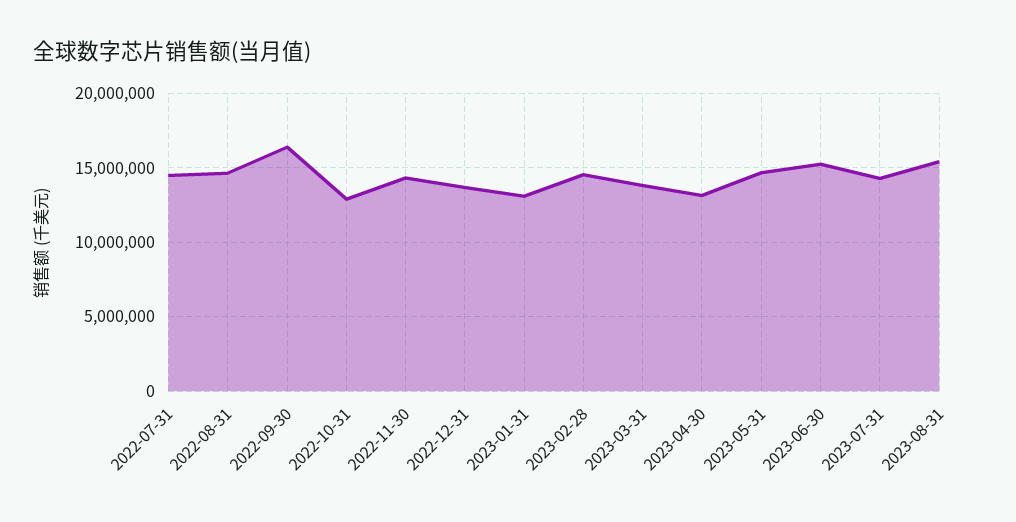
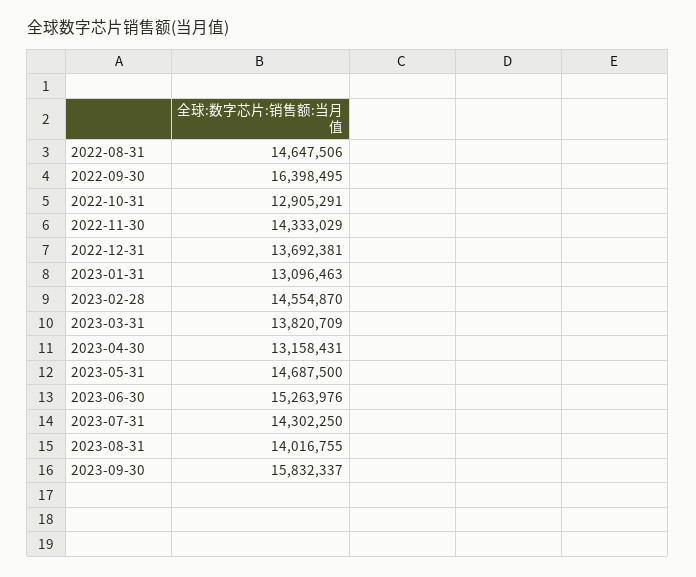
2022-07-31: 14500000 -> none
2023-08-31: 15500000 -> 14016755
2023-09-30: none -> 15832337

